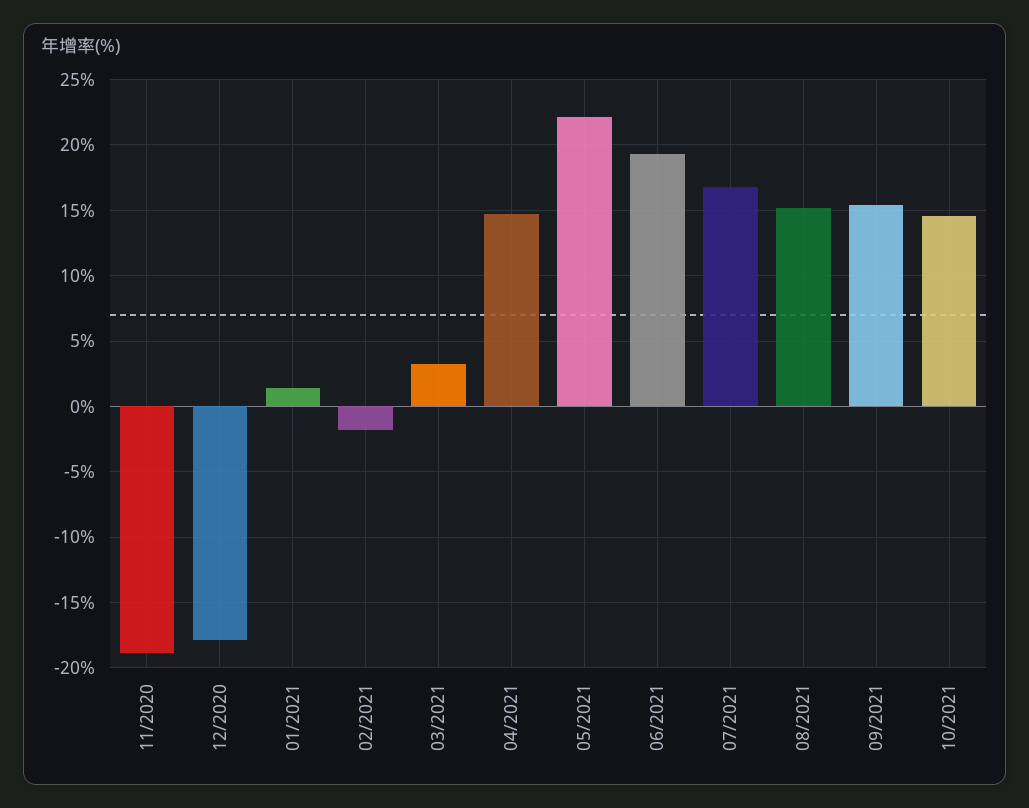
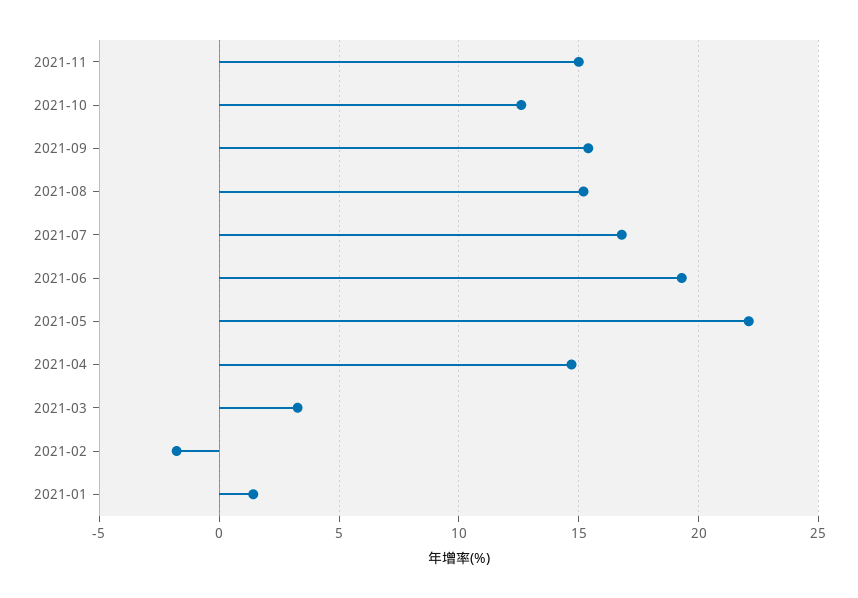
11/2020: -19 -> none
12/2020: -18 -> none
10/2021: 14.5 -> 12.5
2021-11: none -> 15

